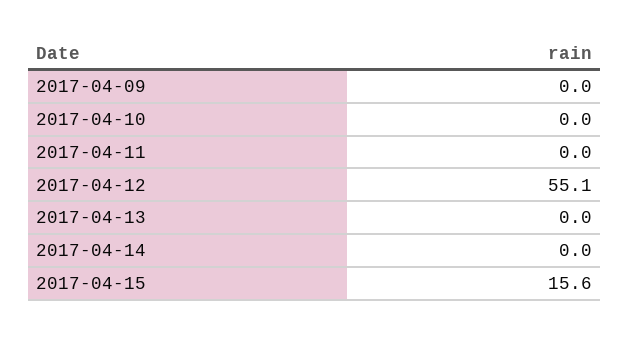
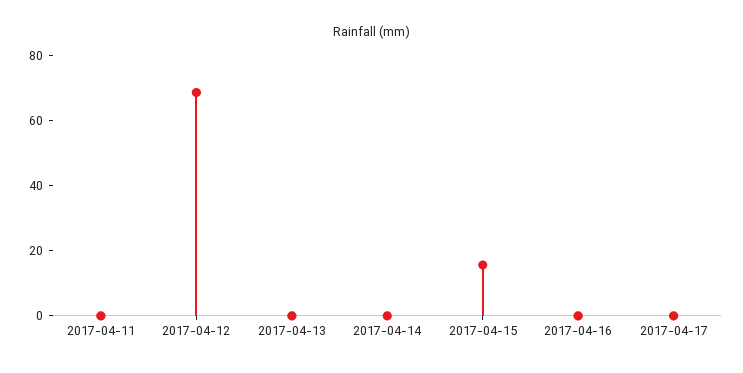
2017-04-09: 0 -> none
2017-04-10: 0 -> none
2017-04-12: 55.1 -> 70
2017-04-16: none -> 0
2017-04-17: none -> 0

